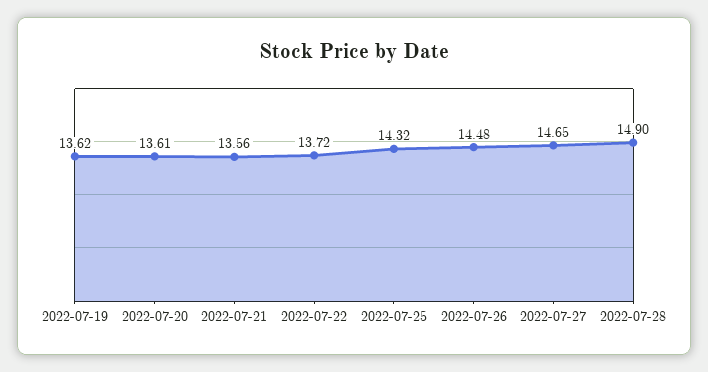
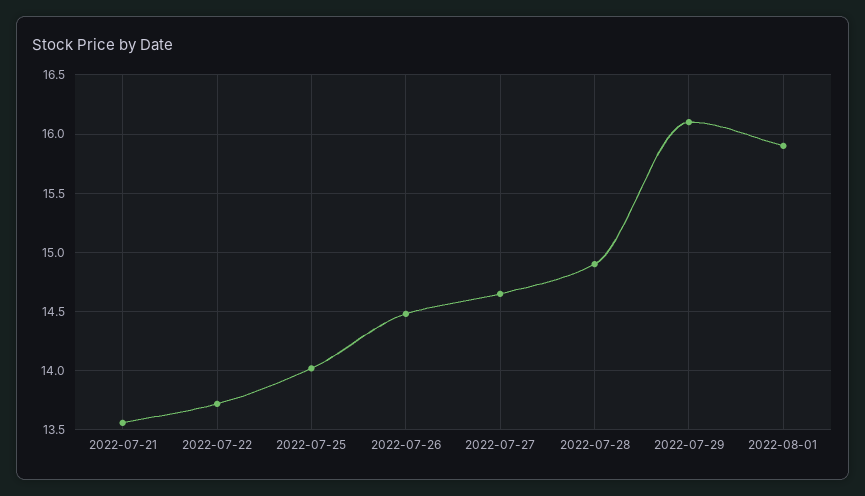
2022-07-19: 13.62 -> none
2022-07-20: 13.61 -> none
2022-07-25: 14.32 -> 14
2022-07-29: none -> 16.1
2022-08-01: none -> 15.9

